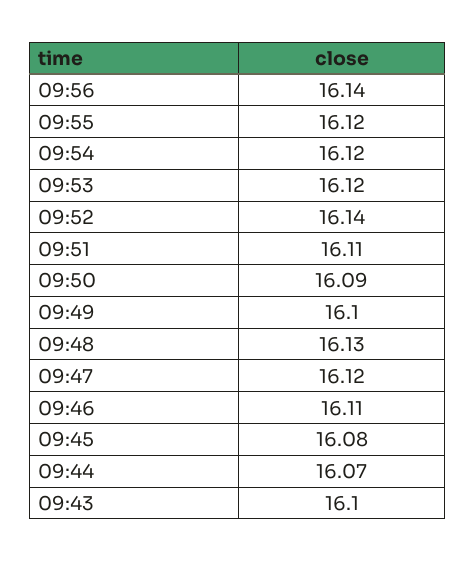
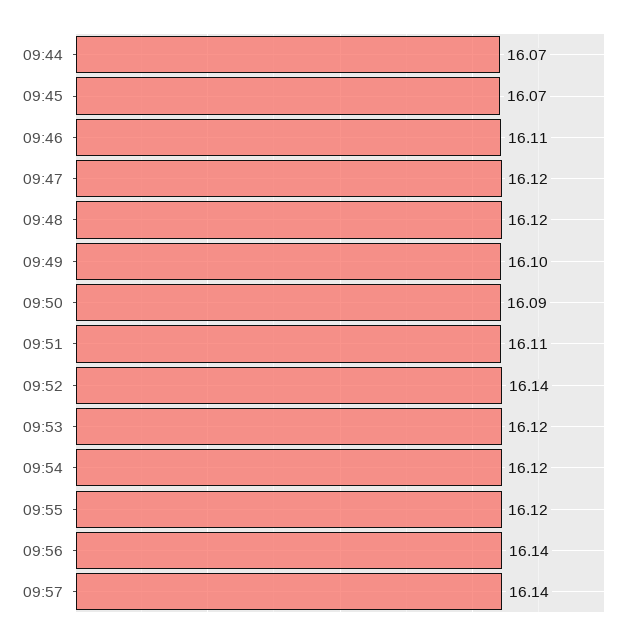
09:48: 16.13 -> 16.12
09:45: 16.08 -> 16.07
09:43: 16.1 -> none
09:57: none -> 16.14

